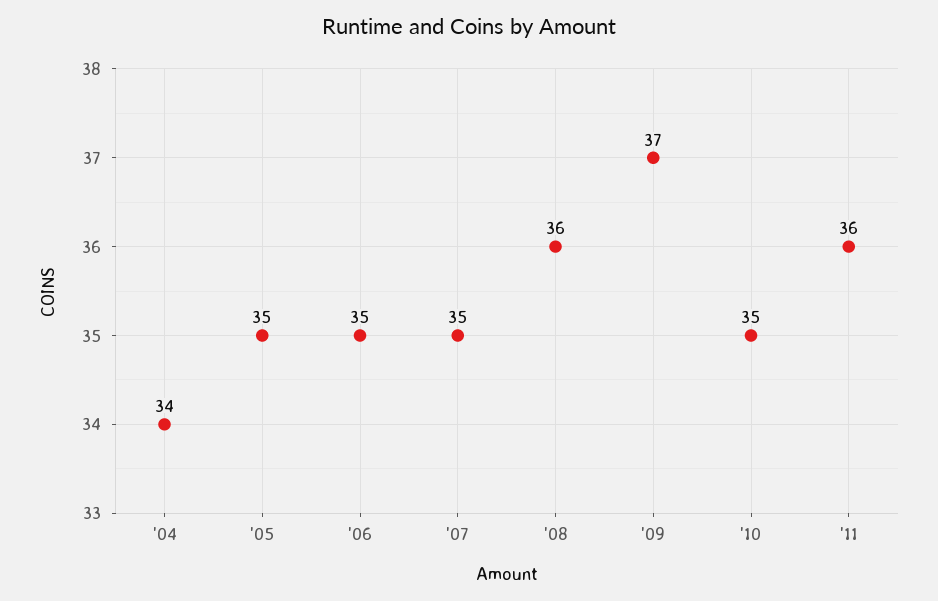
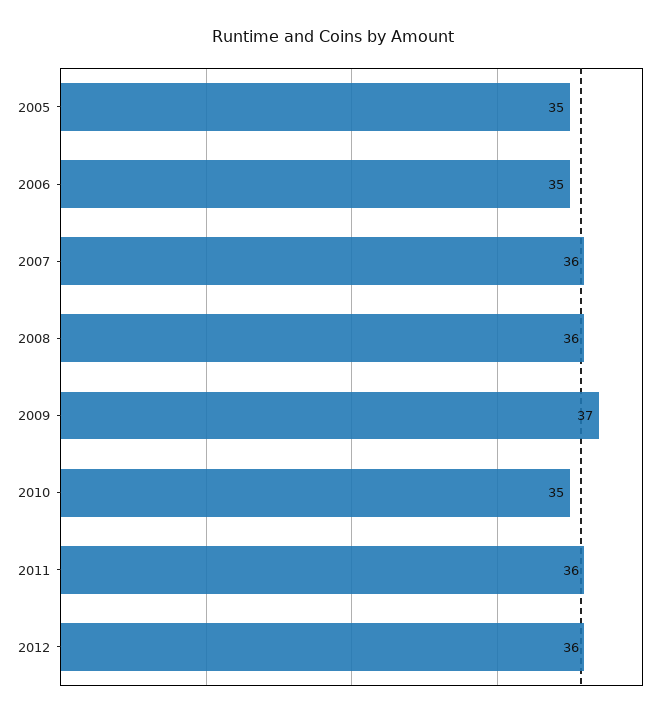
'04: 34 -> none
'07: 35 -> 36
2012: none -> 36

